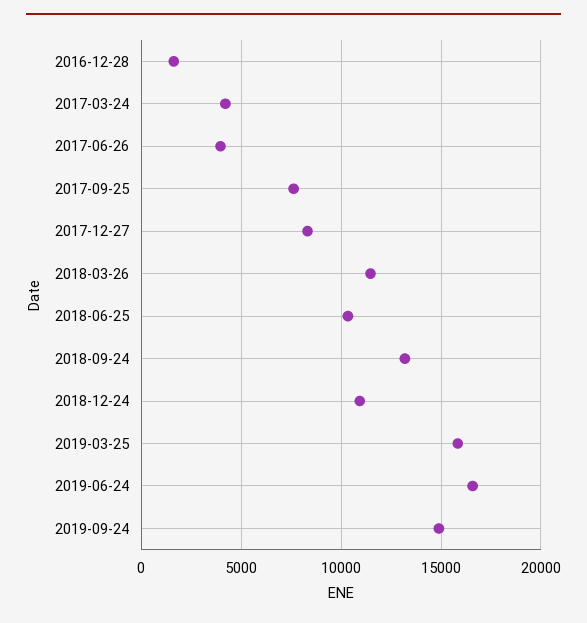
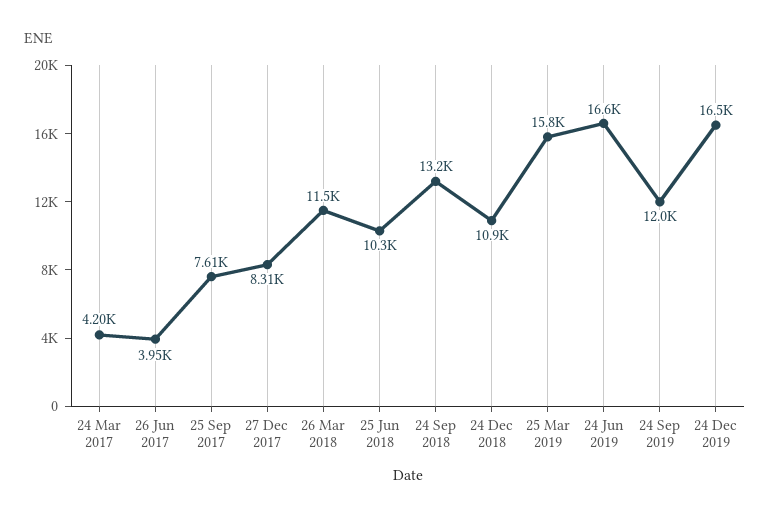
2016-12-28: 1500 -> none
2019-09-24: 15000 -> 12000
24 Dec 2019: none -> 16500

